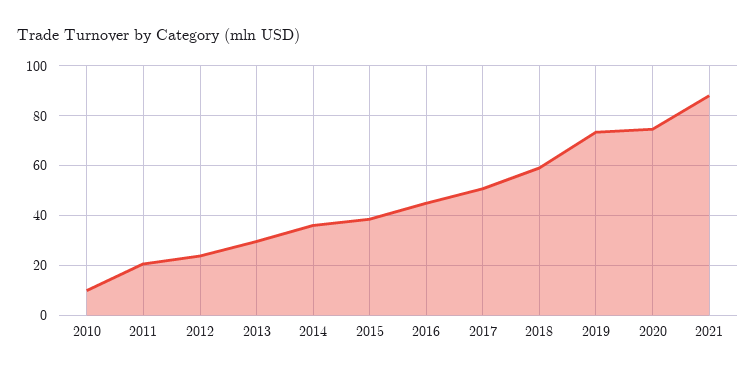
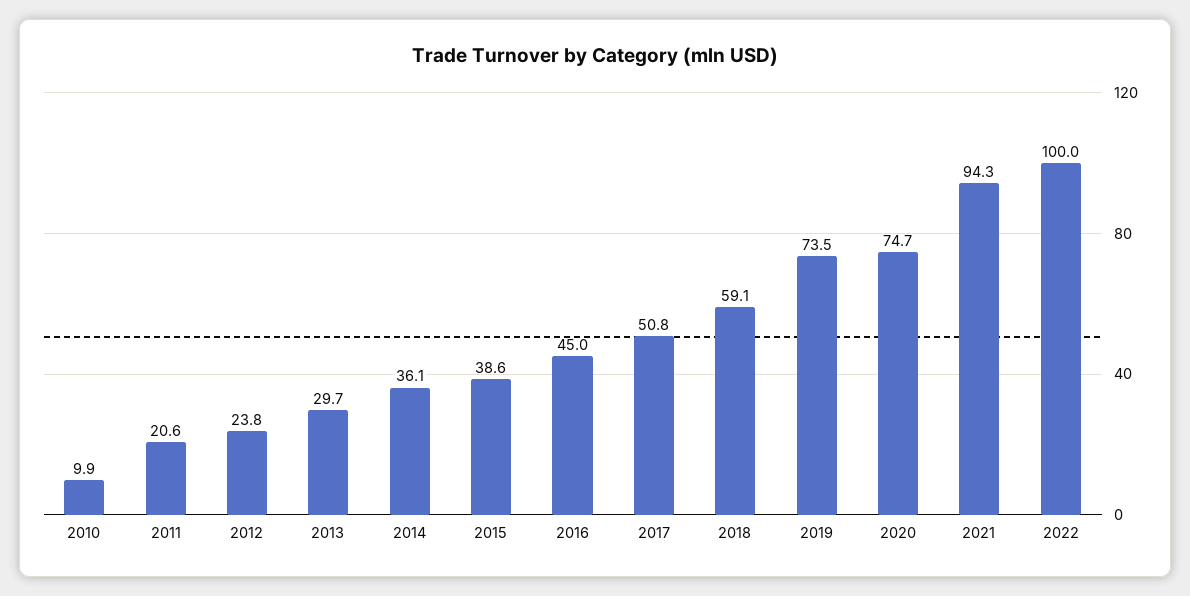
2021: 87.5 -> 94.3
2022: none -> 100

